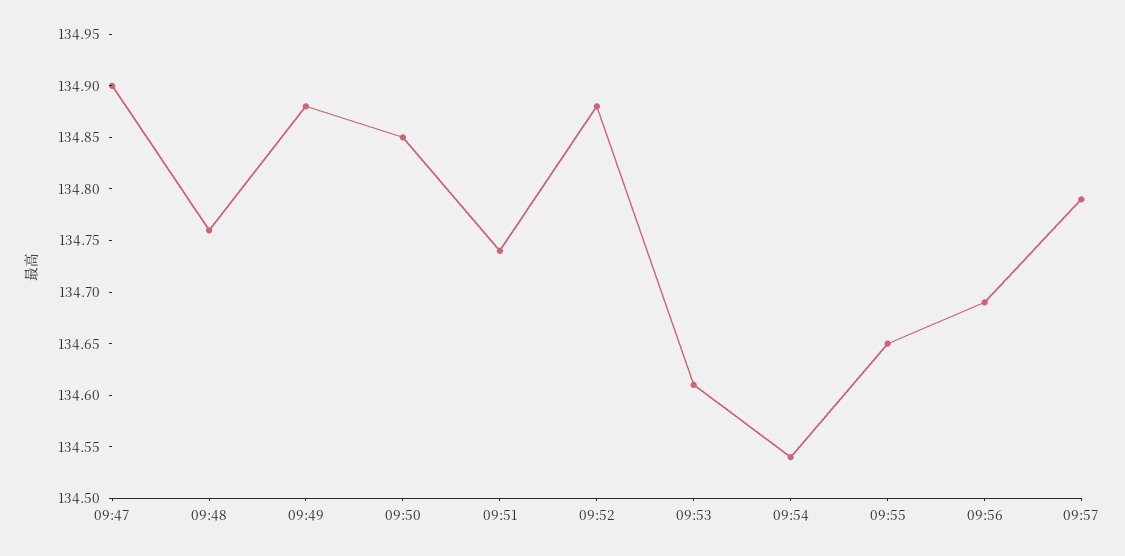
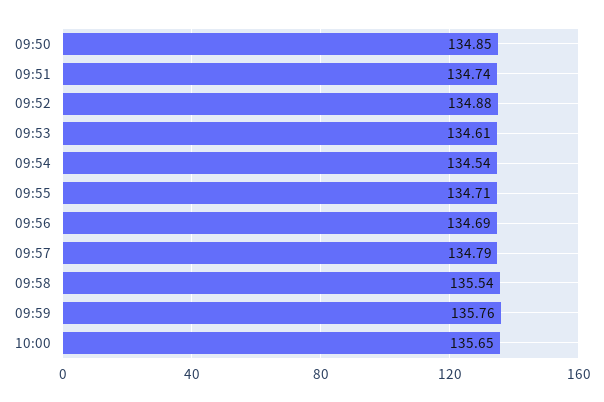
09:47: 134.9 -> none
09:48: 134.76 -> none
09:49: 134.88 -> none
09:55: 134.65 -> 134.71
09:58: none -> 135.54
09:59: none -> 135.76
10:00: none -> 135.65

